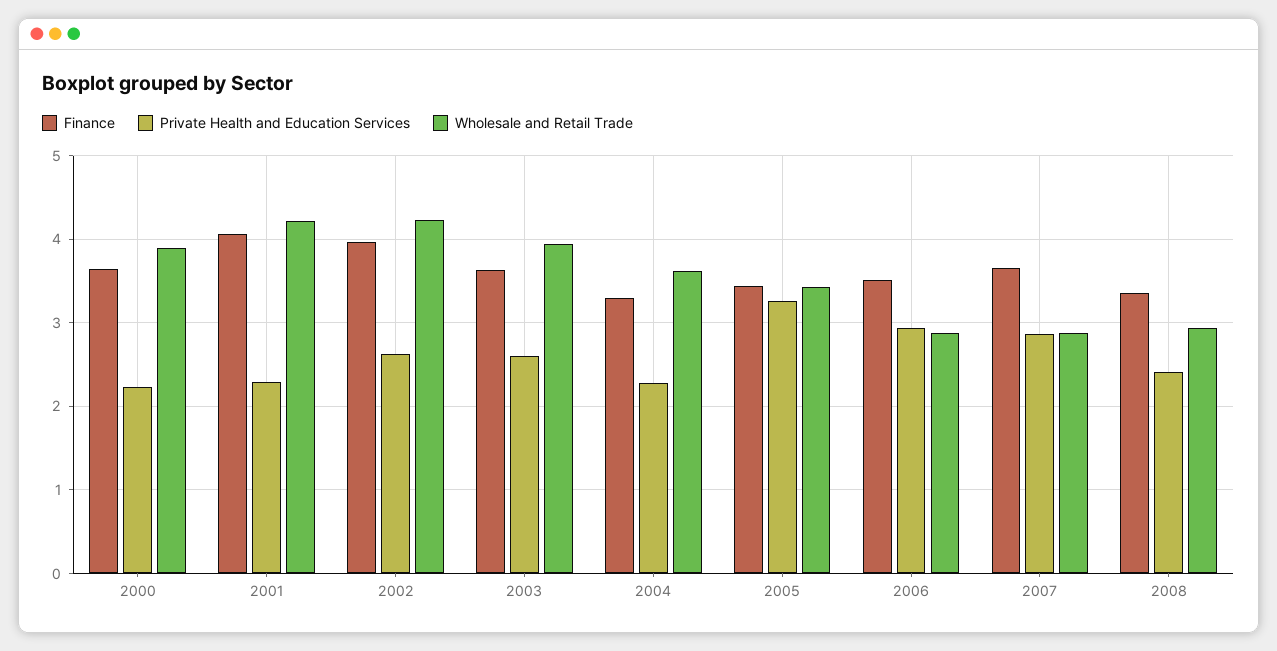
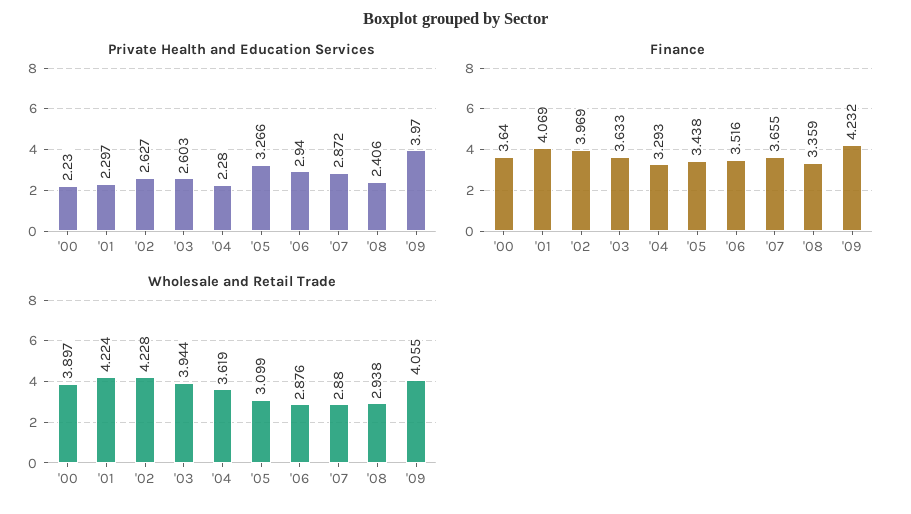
Wholesale and Retail Trade, 2005: 3.4 -> 3.099
Private Health and Education Services, '09: none -> 3.97
Finance, '09: none -> 4.232
Wholesale and Retail Trade, '09: none -> 4.055

